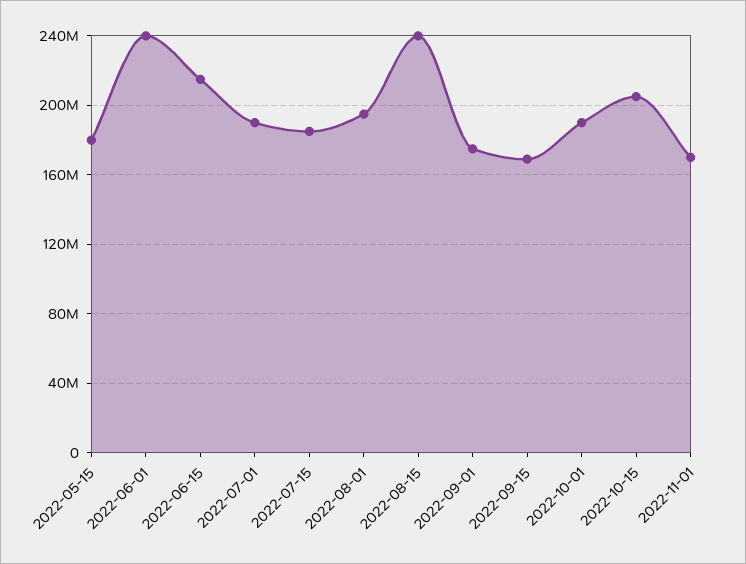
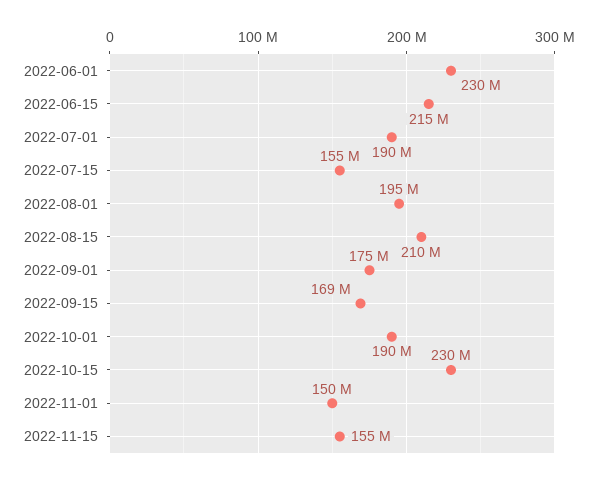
2022-05-15: 180000000 -> none
2022-06-01: 240000000 -> 230000000
2022-07-15: 185000000 -> 155000000
2022-08-15: 240000000 -> 210000000
2022-10-15: 205000000 -> 230000000
2022-11-01: 170000000 -> 150000000
2022-11-15: none -> 155000000

